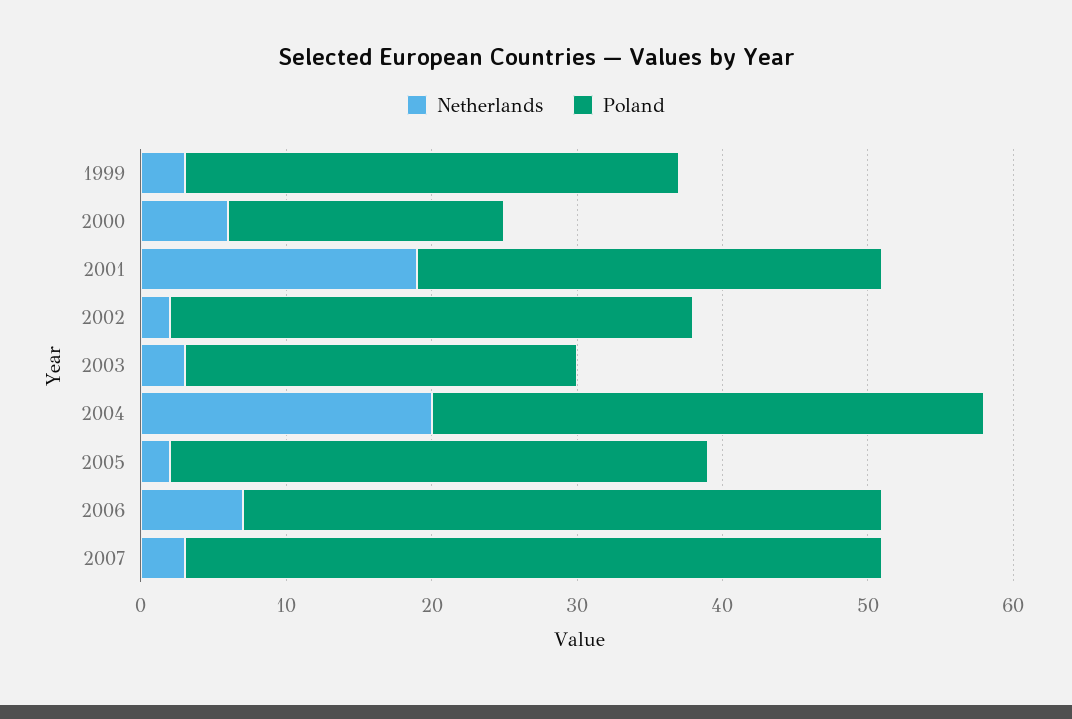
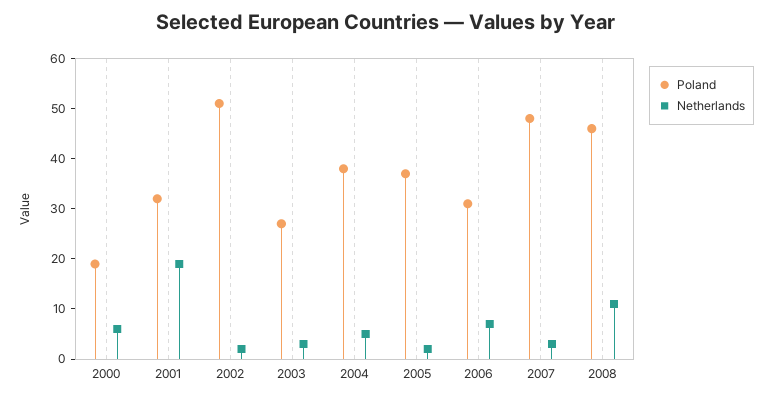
Netherlands, 1999: 3 -> none
Poland, 1999: 34 -> none
Poland, 2002: 36 -> 50
Netherlands, 2004: 20 -> 5
Poland, 2006: 44 -> 30
Poland, 2008: none -> 45
Netherlands, 2008: none -> 10

